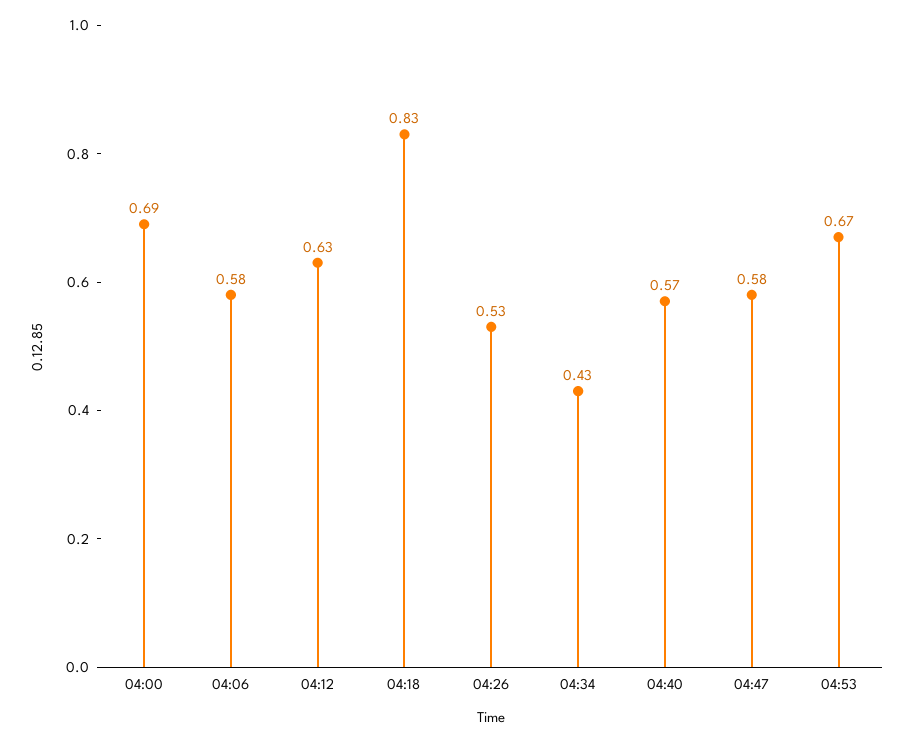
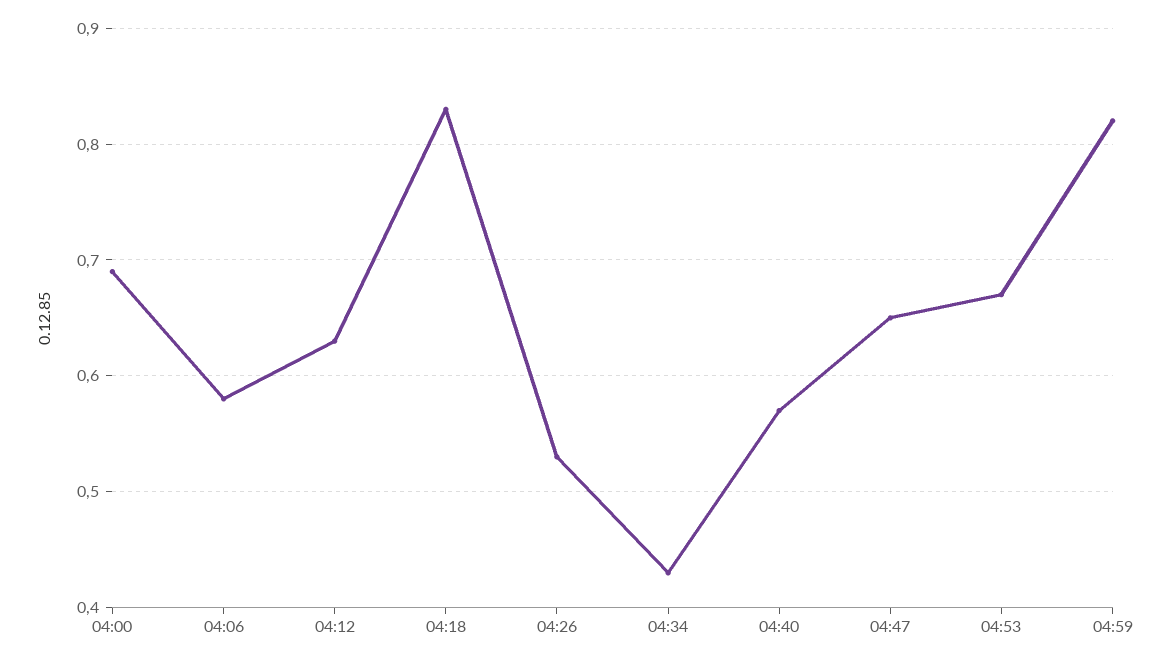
04:47: 0.58 -> 0.65
04:59: none -> 0.82

